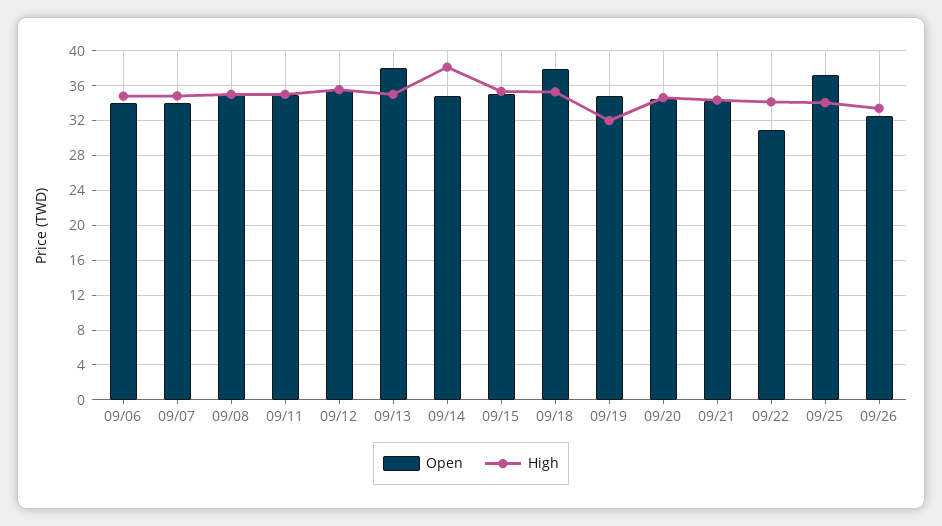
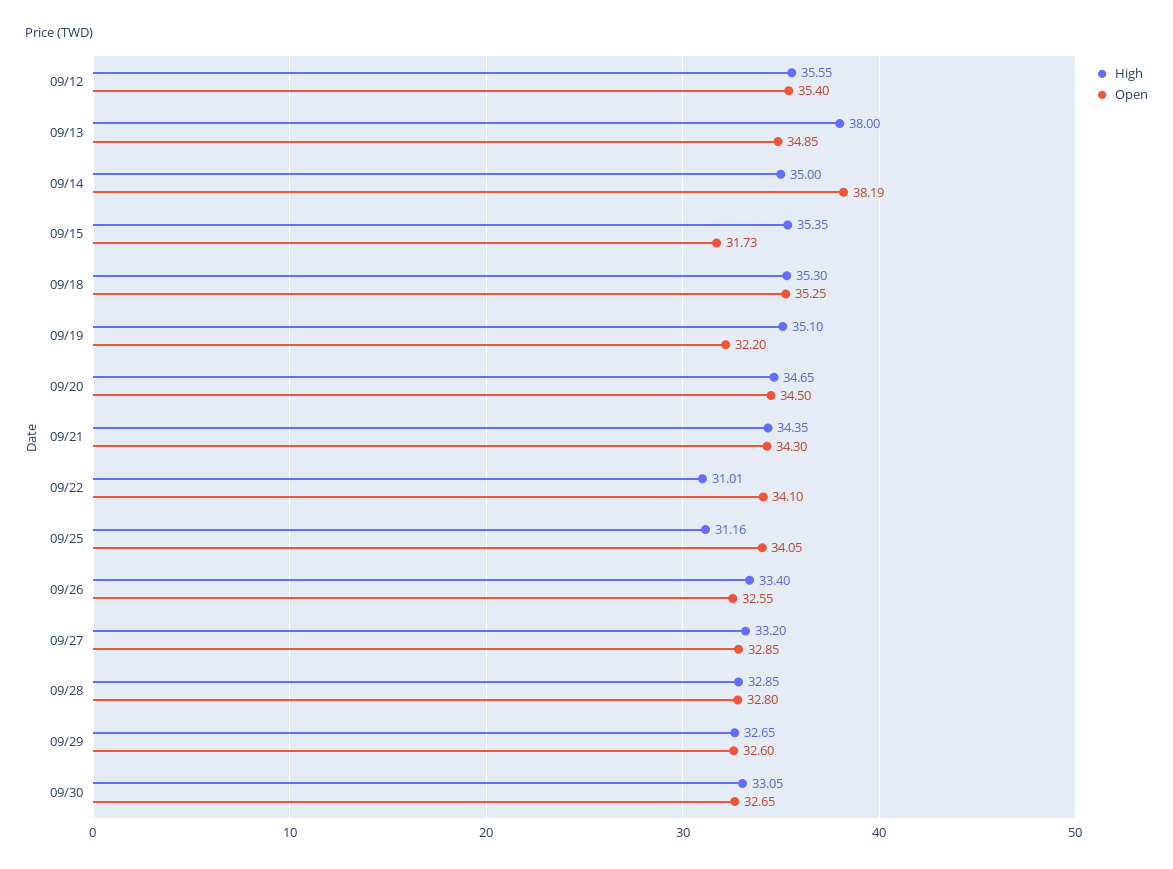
Open, 09/06: 34 -> none
High, 09/06: 35 -> none
Open, 09/07: 34 -> none
High, 09/07: 35 -> none
Open, 09/08: 35 -> none
High, 09/08: 35 -> none
Open, 09/11: 35 -> none
High, 09/11: 35 -> none
Open, 09/13: 38 -> 34.85
High, 09/13: 35 -> 38
Open, 09/14: 35 -> 38.19
High, 09/14: 38 -> 35
Open, 09/15: 35 -> 31.73
Open, 09/18: 38 -> 35.25
Open, 09/19: 35 -> 32.2
High, 09/19: 32 -> 35.1
Open, 09/22: 31 -> 34.1
High, 09/22: 34 -> 31.01
Open, 09/25: 37 -> 34.05
High, 09/25: 34 -> 31.16
High, 09/27: none -> 33.2
Open, 09/27: none -> 32.85
High, 09/28: none -> 32.85
Open, 09/28: none -> 32.8
High, 09/29: none -> 32.65
Open, 09/29: none -> 32.6
High, 09/30: none -> 33.05
Open, 09/30: none -> 32.65

